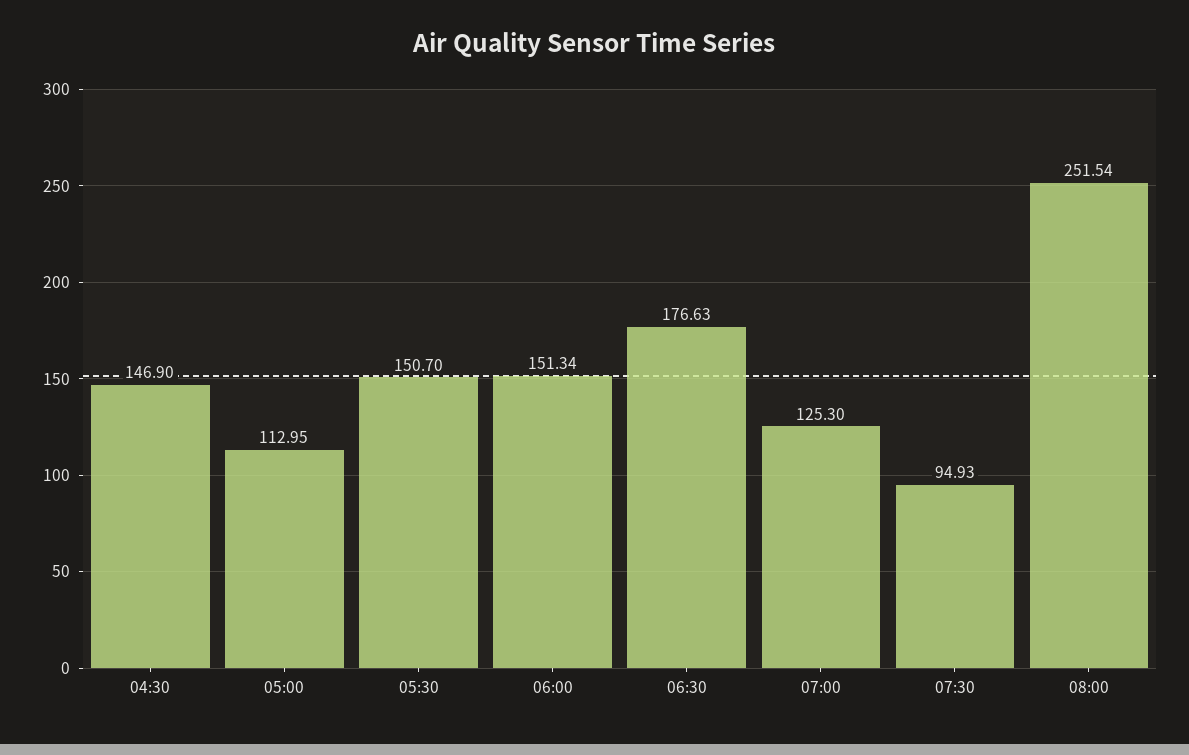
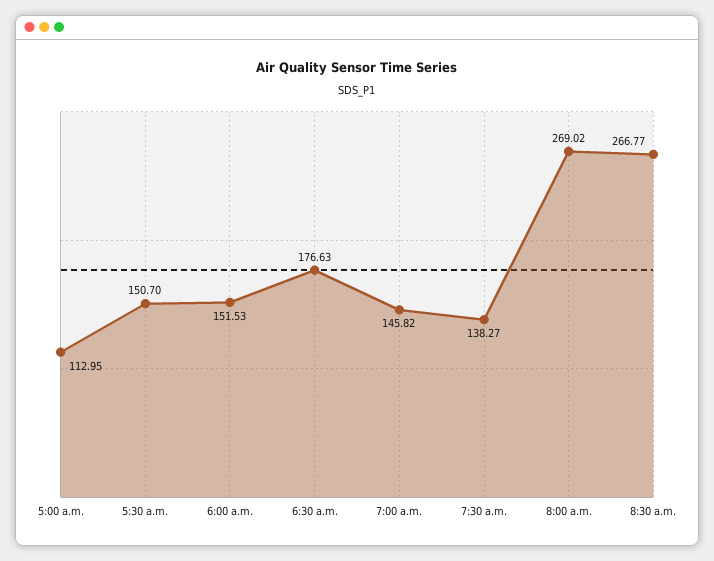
04:30: 146.9 -> none
06:00: 151.34 -> 151.53
07:00: 125.3 -> 145.82
07:30: 94.93 -> 138.27
08:00: 251.54 -> 269.02
8:30 a.m.: none -> 266.77

